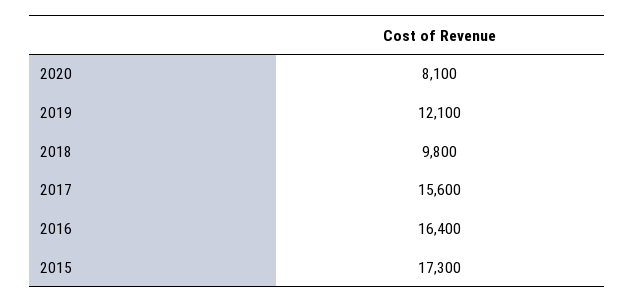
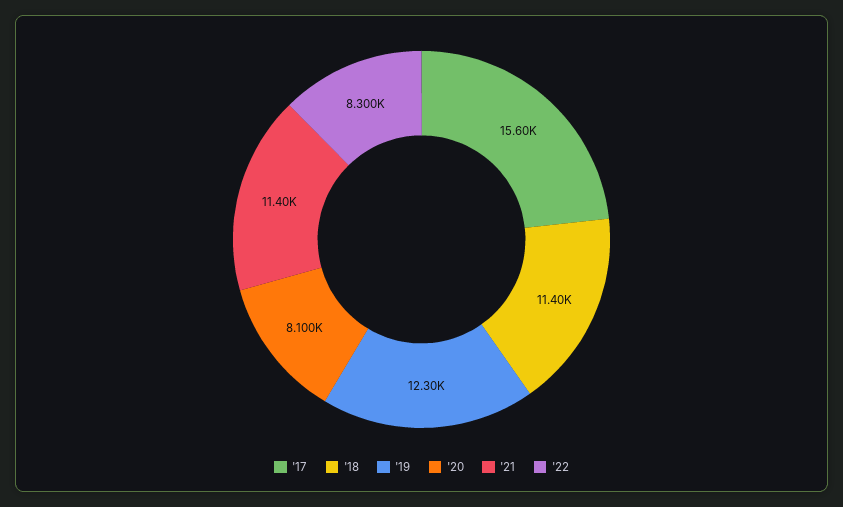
2019: 12100 -> 12300
2018: 9800 -> 11400
2016: 16400 -> none
2015: 17300 -> none
'21: none -> 11400
'22: none -> 8300

